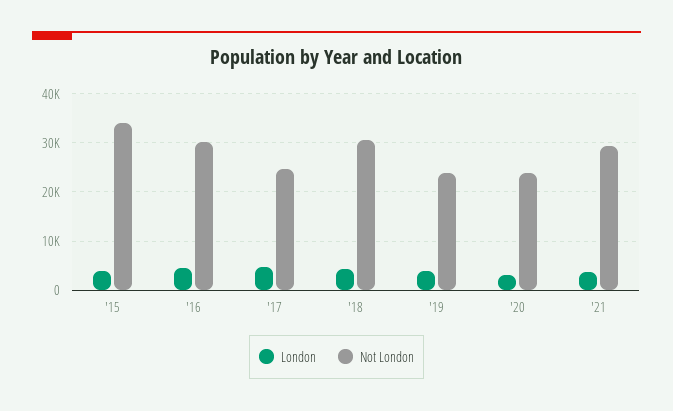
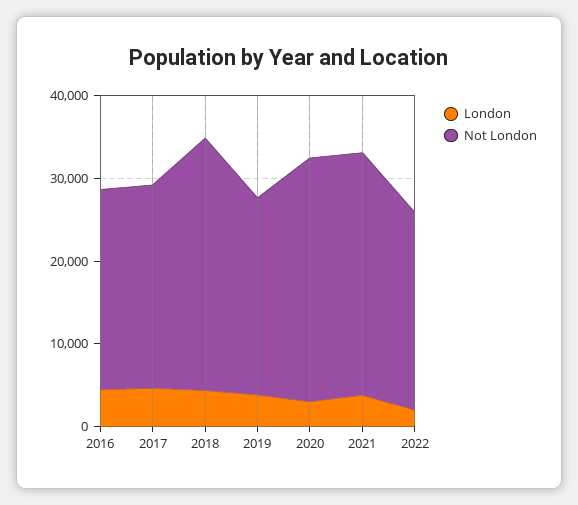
London, '15: 4000 -> none
Not London, '15: 34000 -> none
Not London, '16: 30000 -> 24000
Not London, '20: 24000 -> 30000
London, 2022: none -> 2000
Not London, 2022: none -> 24000

